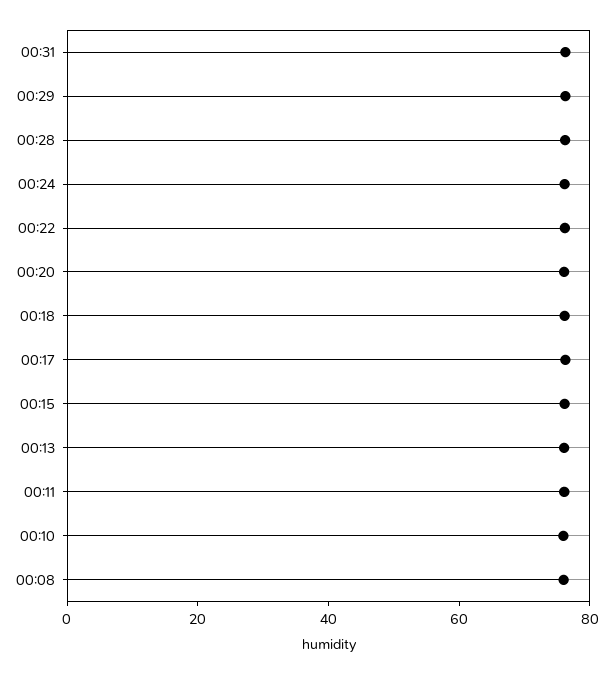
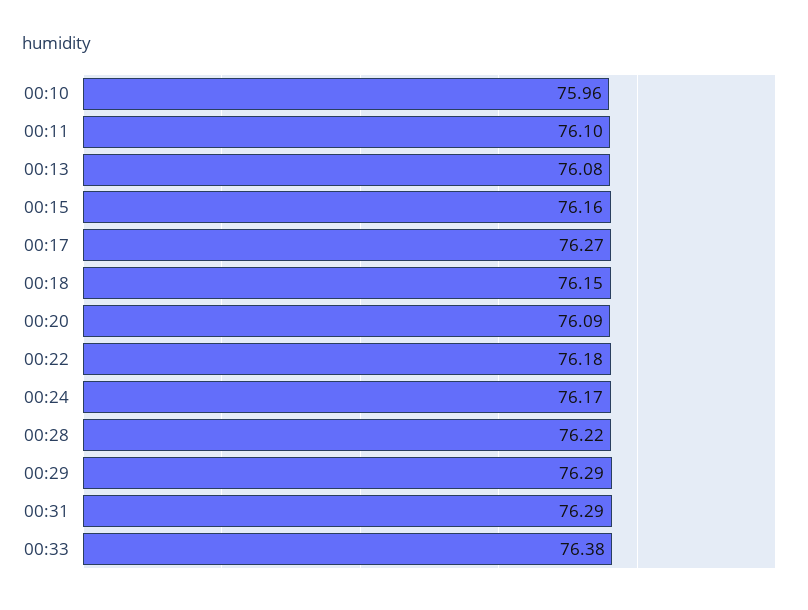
00:08: 75 -> none
00:33: none -> 76.38

